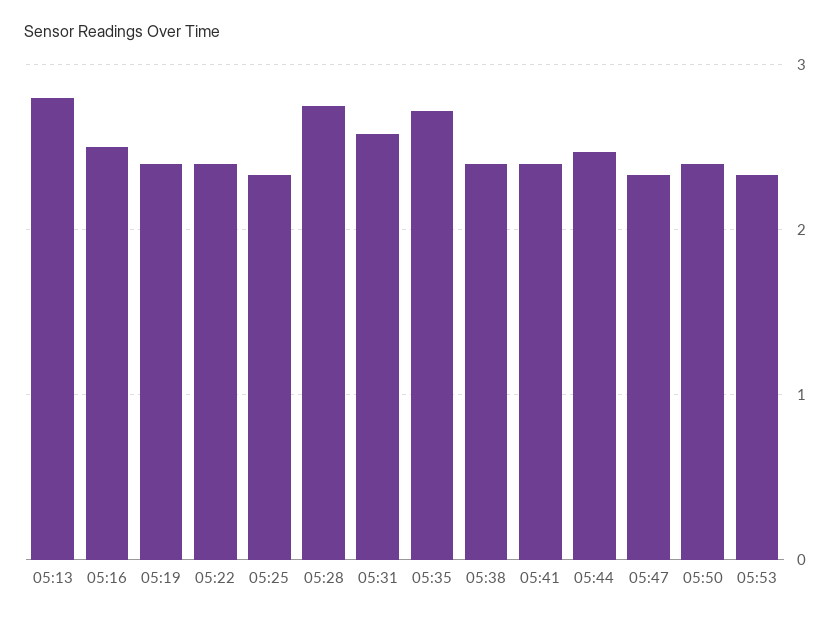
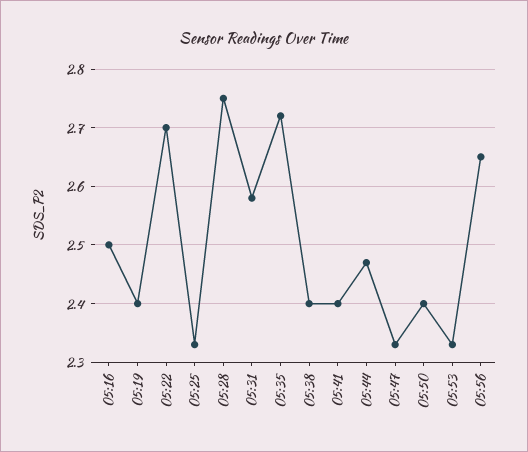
05:13: 2.8 -> none
05:22: 2.4 -> 2.7
05:56: none -> 2.65

